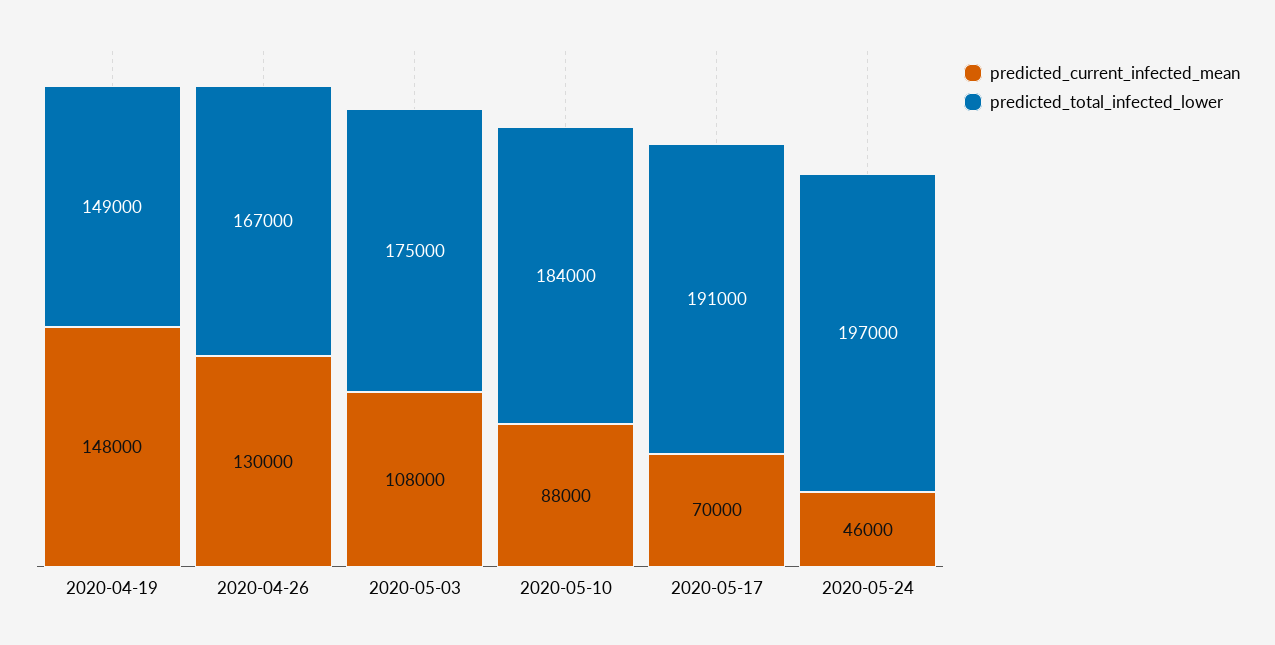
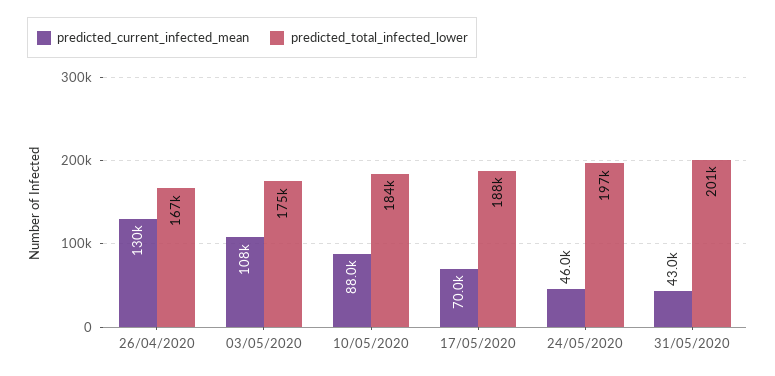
predicted_current_infected_mean, 2020-04-19: 148000 -> none
predicted_total_infected_lower, 2020-04-19: 149000 -> none
predicted_total_infected_lower, 2020-05-17: 191000 -> 188000
predicted_current_infected_mean, 31/05/2020: none -> 43000
predicted_total_infected_lower, 31/05/2020: none -> 201000

